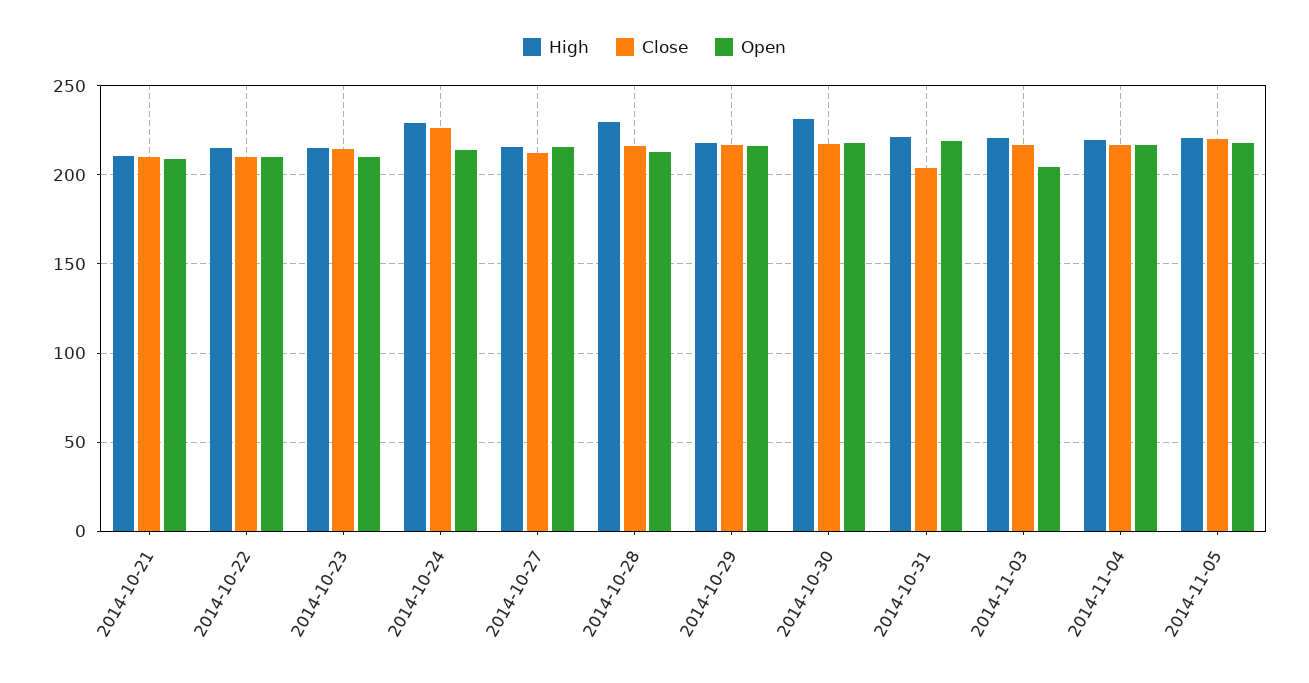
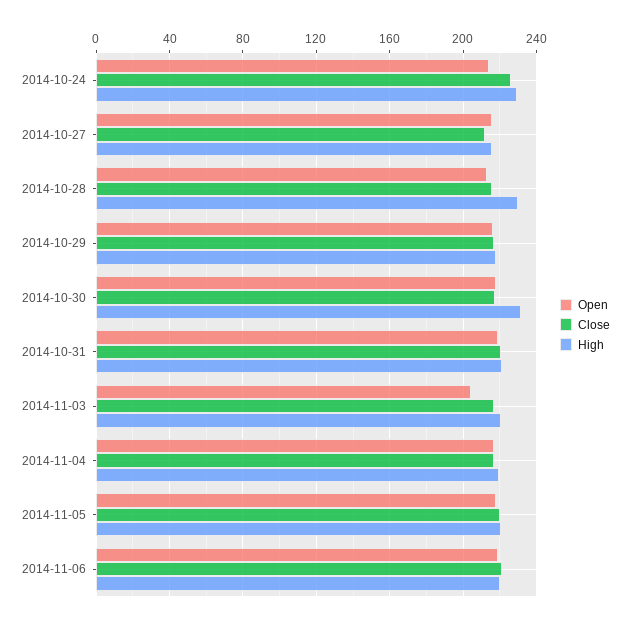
High, 2014-10-21: 210 -> none
Close, 2014-10-21: 210 -> none
Open, 2014-10-21: 210 -> none
High, 2014-10-22: 215 -> none
Close, 2014-10-22: 210 -> none
Open, 2014-10-22: 210 -> none
High, 2014-10-23: 215 -> none
Close, 2014-10-23: 215 -> none
Open, 2014-10-23: 210 -> none
Close, 2014-10-31: 205 -> 220
Open, 2014-11-06: none -> 220
Close, 2014-11-06: none -> 220
High, 2014-11-06: none -> 220

